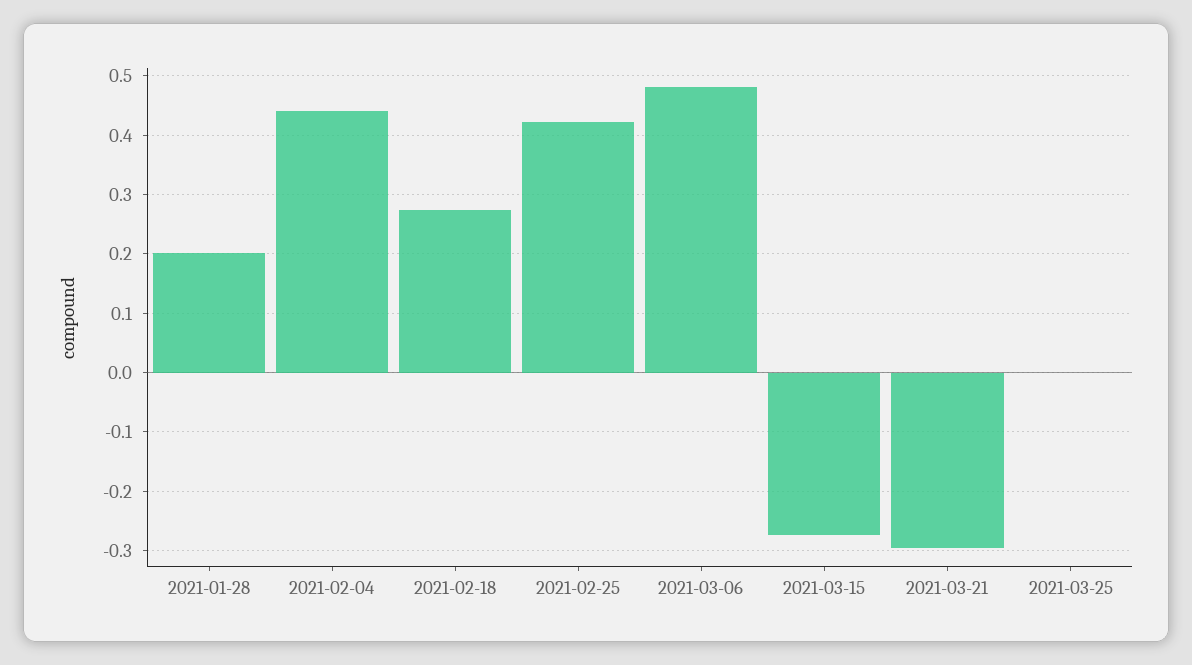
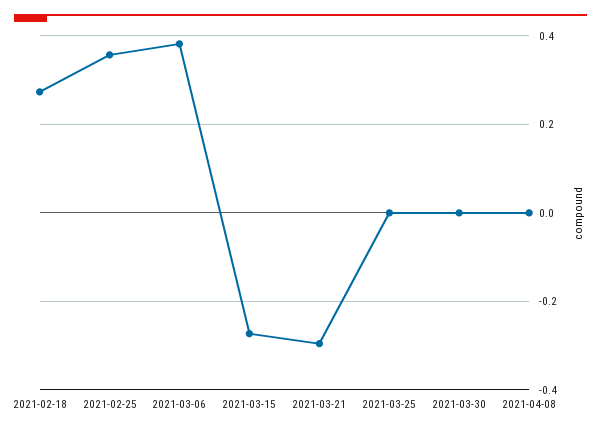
2021-01-28: 0.2 -> none
2021-02-04: 0.44 -> none
2021-02-25: 0.42 -> 0.36
2021-03-06: 0.48 -> 0.38
2021-03-30: none -> 0
2021-04-08: none -> 0

